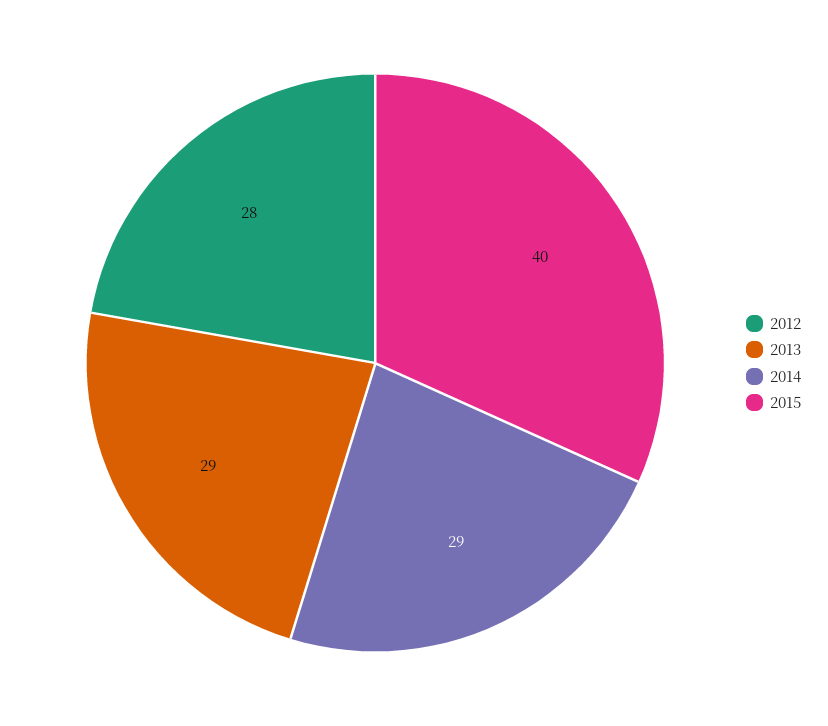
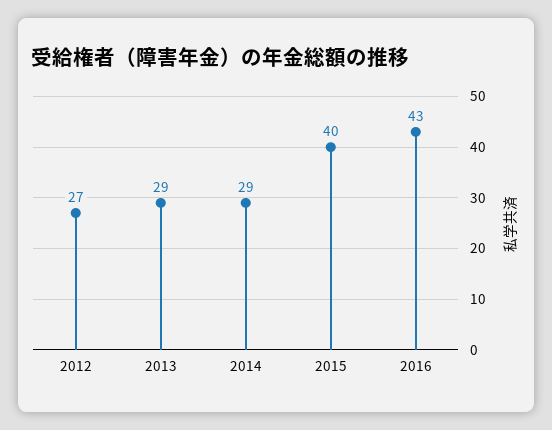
2012: 28 -> 27
2016: none -> 43

